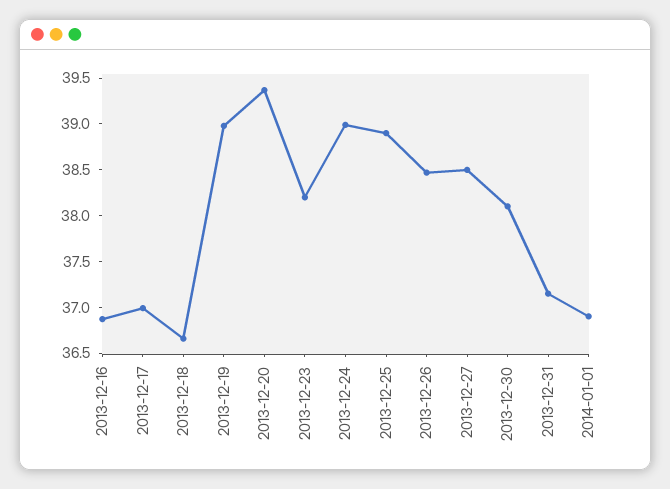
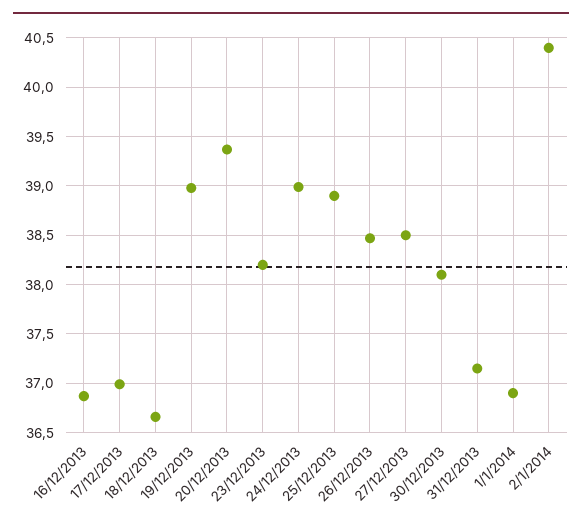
2/1/2014: none -> 40.4

